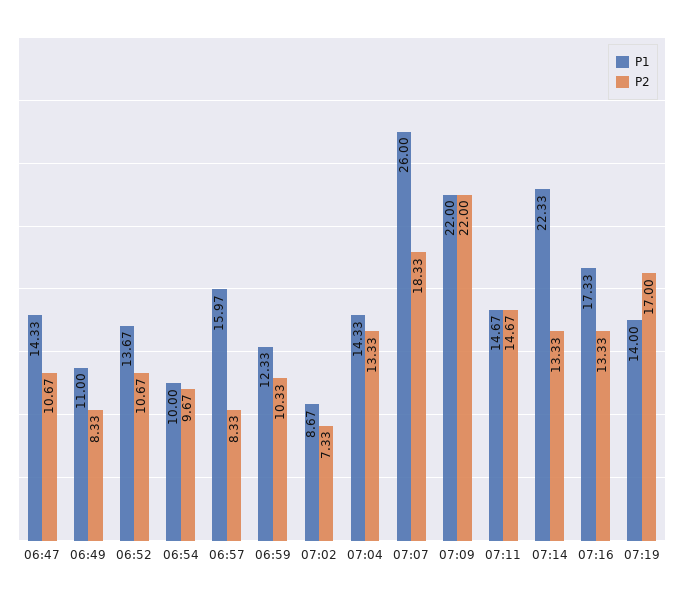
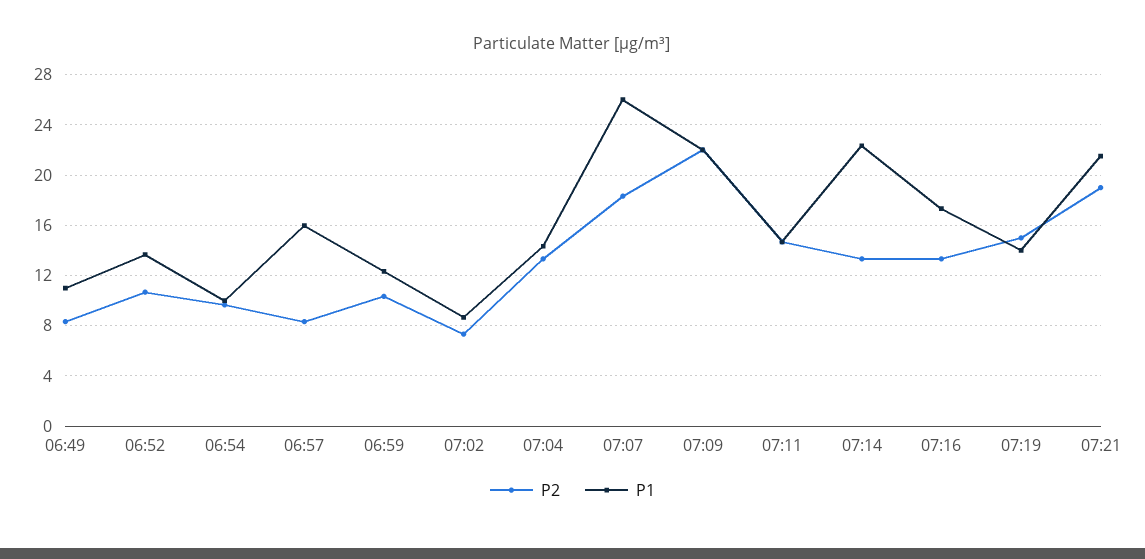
P1, 06:47: 14.33 -> none
P2, 06:47: 10.67 -> none
P2, 07:19: 17 -> 15
P2, 07:21: none -> 19
P1, 07:21: none -> 21.5

